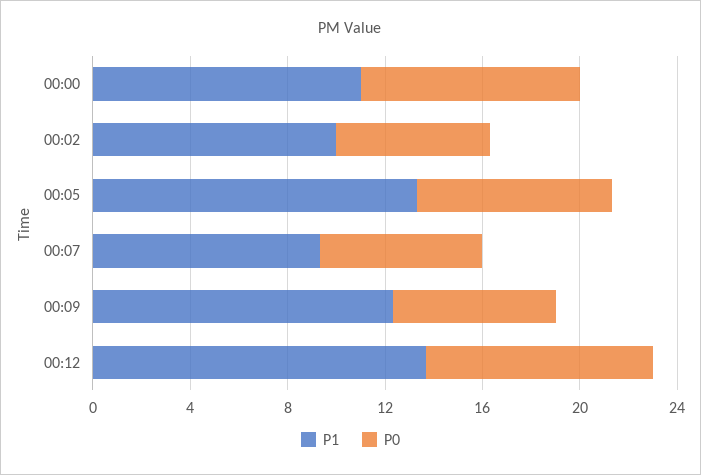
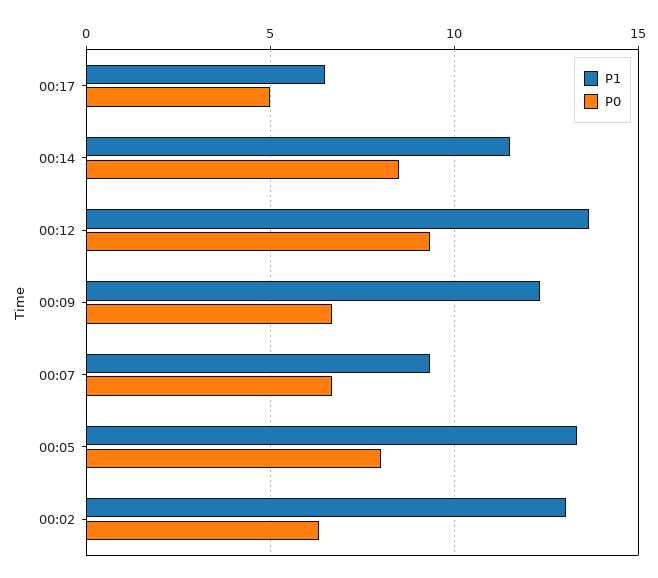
P1, 00:00: 11 -> none
P0, 00:00: 9 -> none
P1, 00:02: 10 -> 13
P1, 00:17: none -> 6.5
P0, 00:17: none -> 5
P1, 00:14: none -> 11.5
P0, 00:14: none -> 8.5

